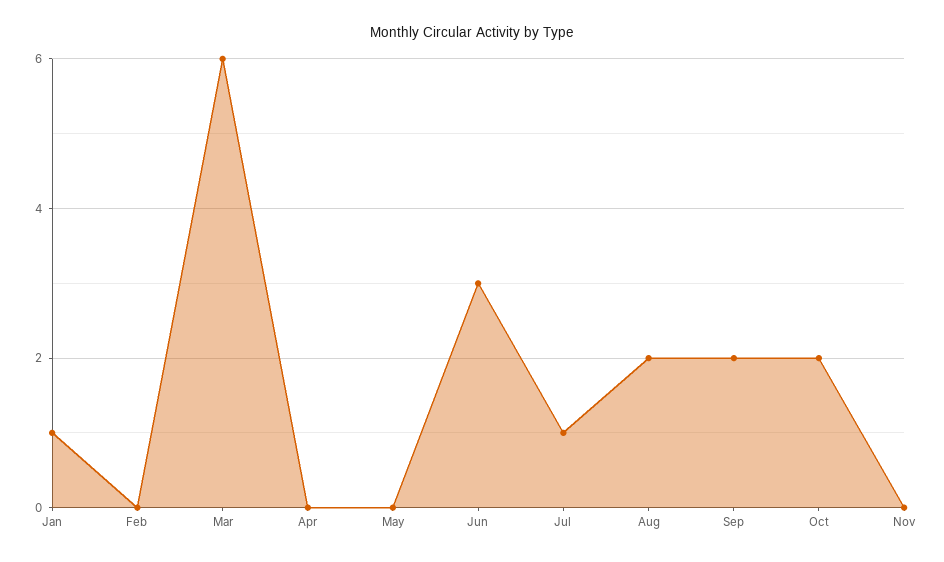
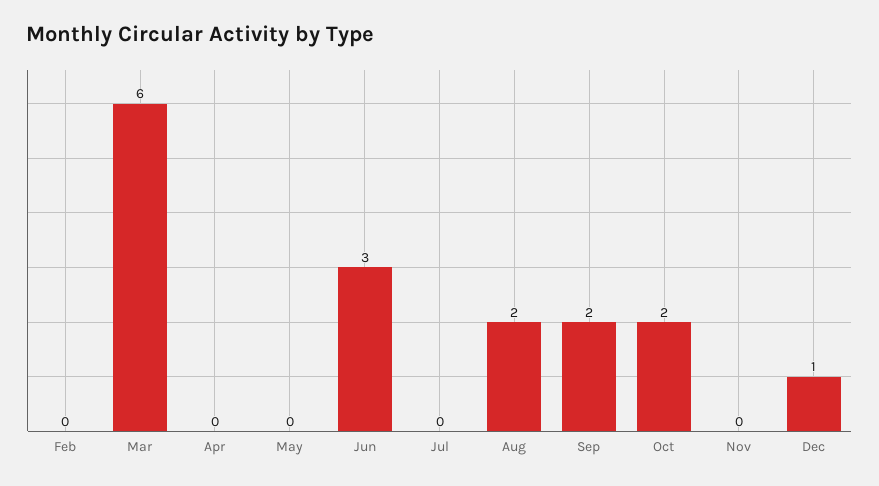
Jan: 1 -> none
Jul: 1 -> 0
Dec: none -> 1

